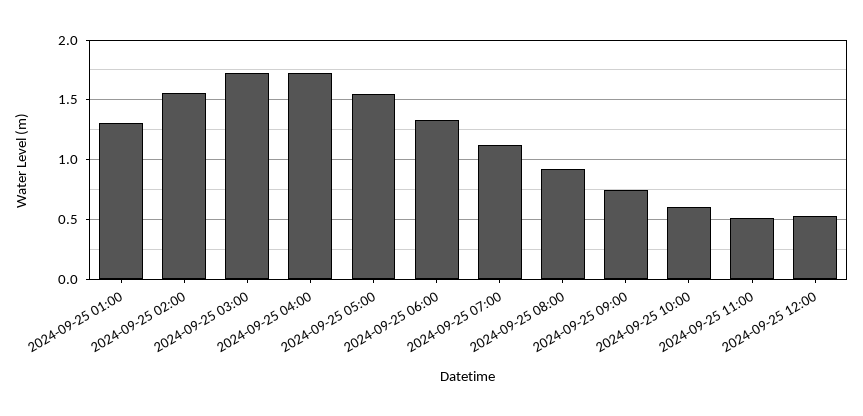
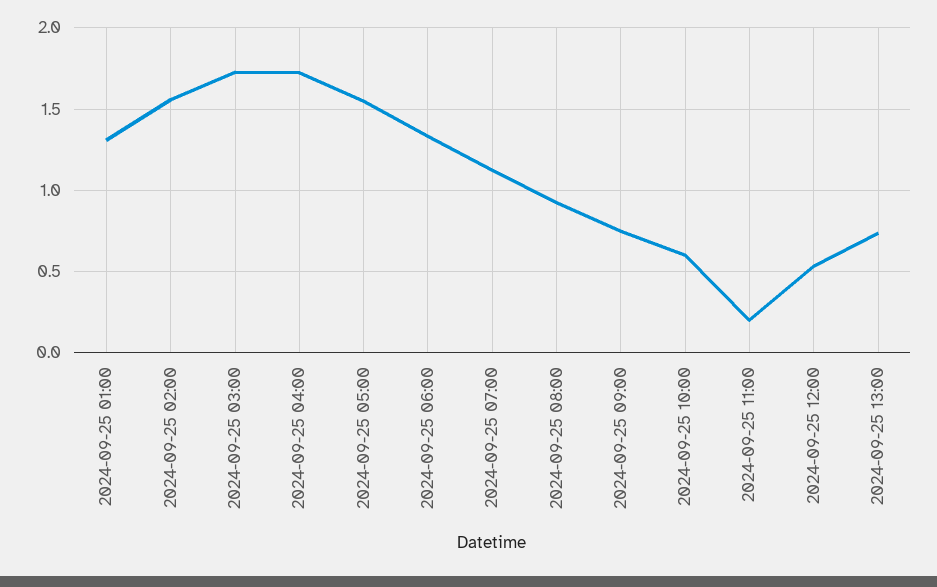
2024-09-25 11:00: 0.5 -> 0.2
2024-09-25 13:00: none -> 0.75

